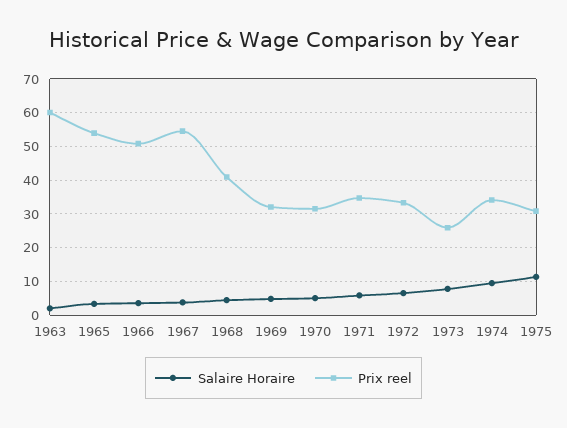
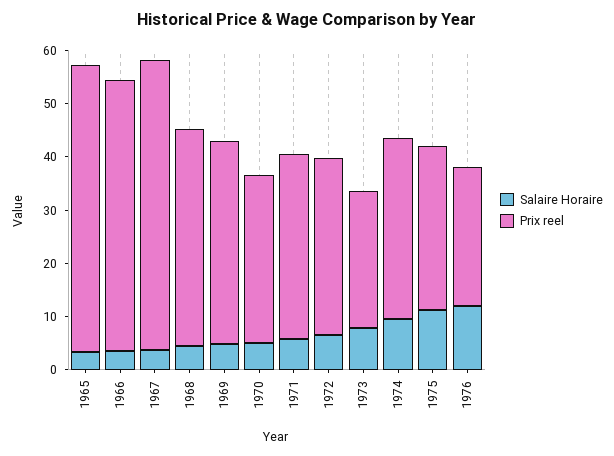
Salaire Horaire, 1963: 2 -> none
Prix reel, 1963: 60 -> none
Prix reel, 1969: 32 -> 38
Salaire Horaire, 1976: none -> 12
Prix reel, 1976: none -> 26

